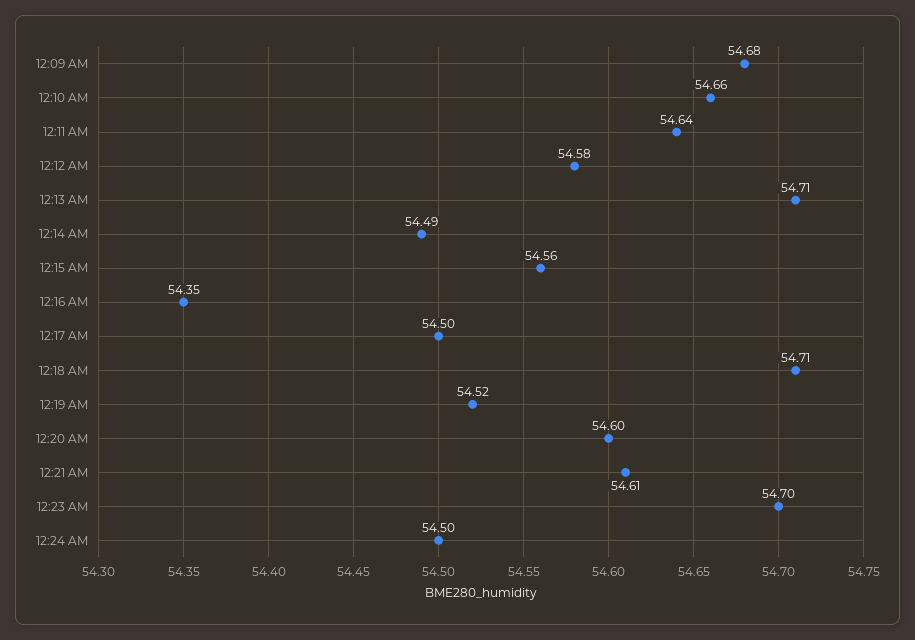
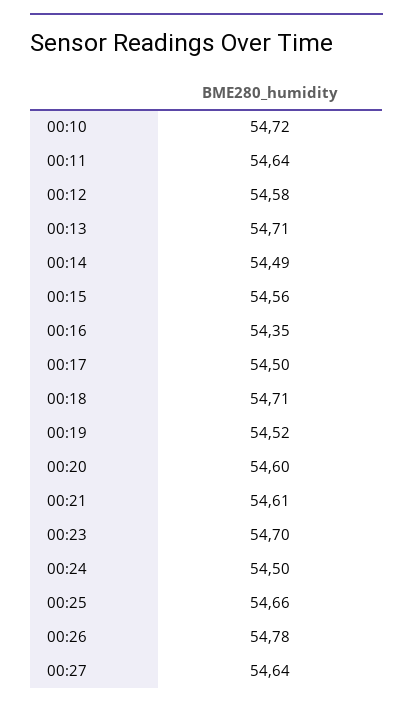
12:09 AM: 54.68 -> none
12:10 AM: 54.66 -> 54.72
00:25: none -> 54.66
00:26: none -> 54.78
00:27: none -> 54.64

